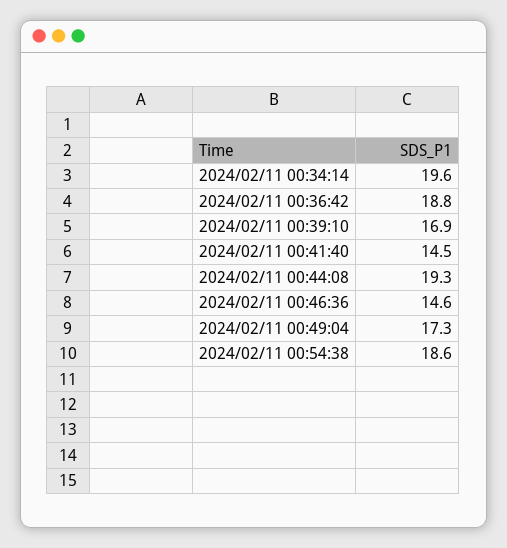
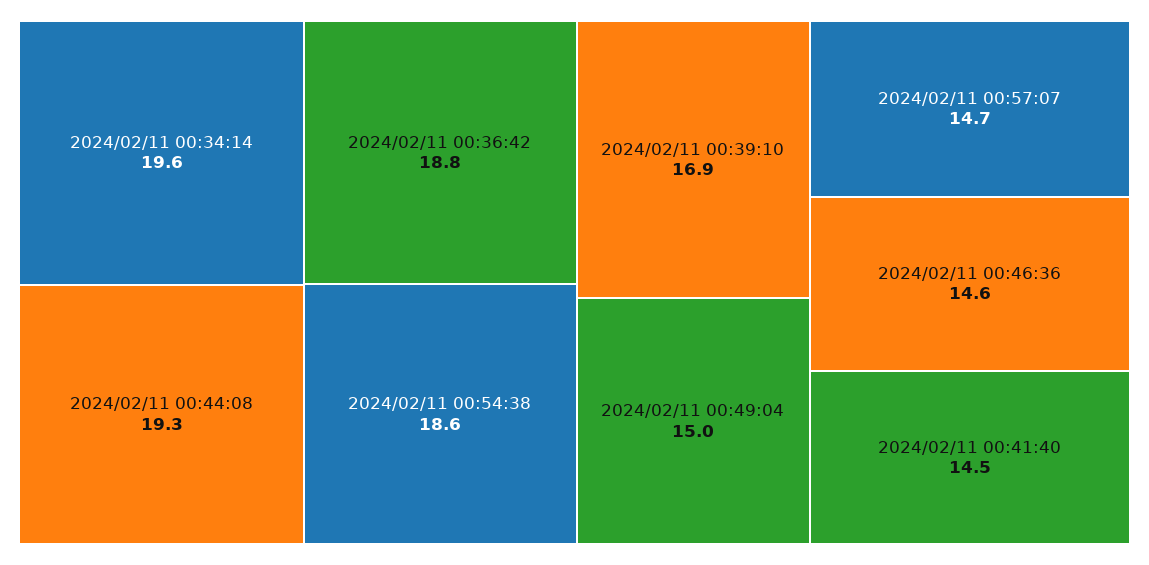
2024/02/11 00:49:04: 17.3 -> 15
2024/02/11 00:57:07: none -> 14.7

